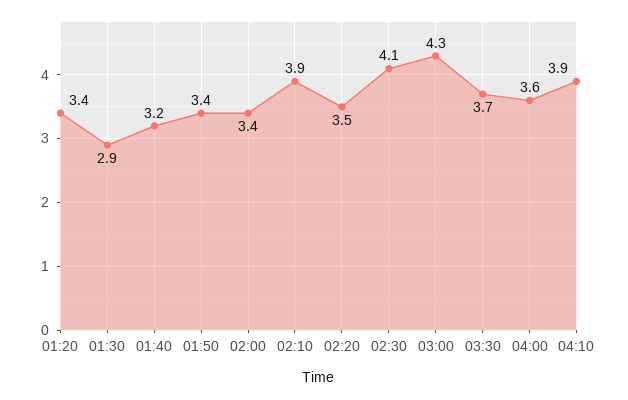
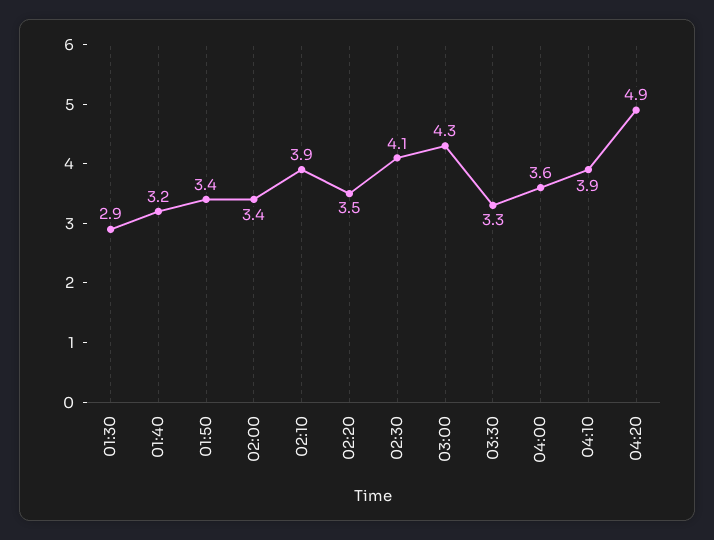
01:20: 3.4 -> none
03:30: 3.7 -> 3.3
04:20: none -> 4.9

